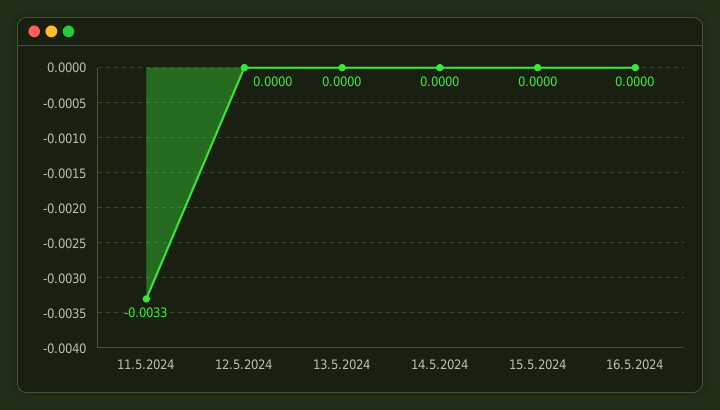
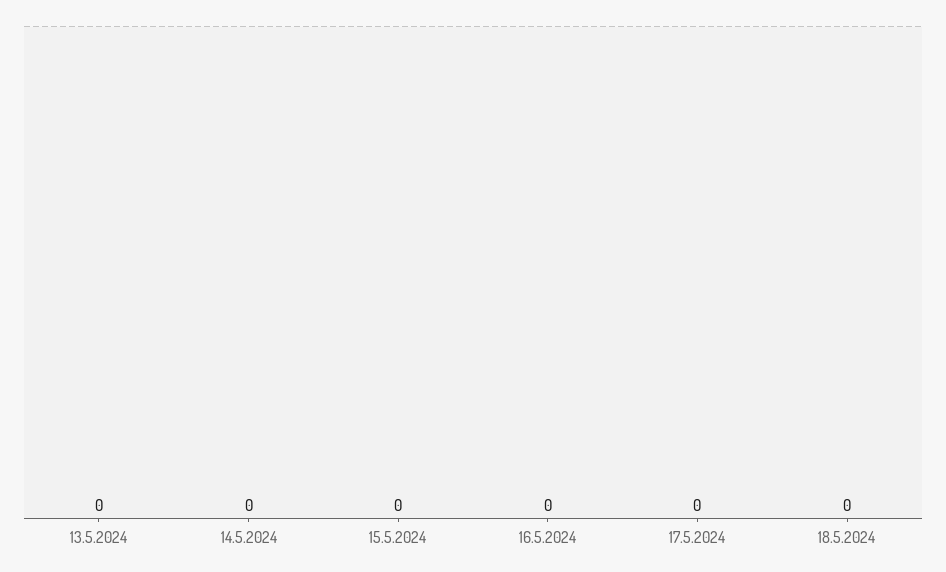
11.5.2024: -0.0033 -> none
12.5.2024: 0 -> none
17.5.2024: none -> 0
18.5.2024: none -> 0

